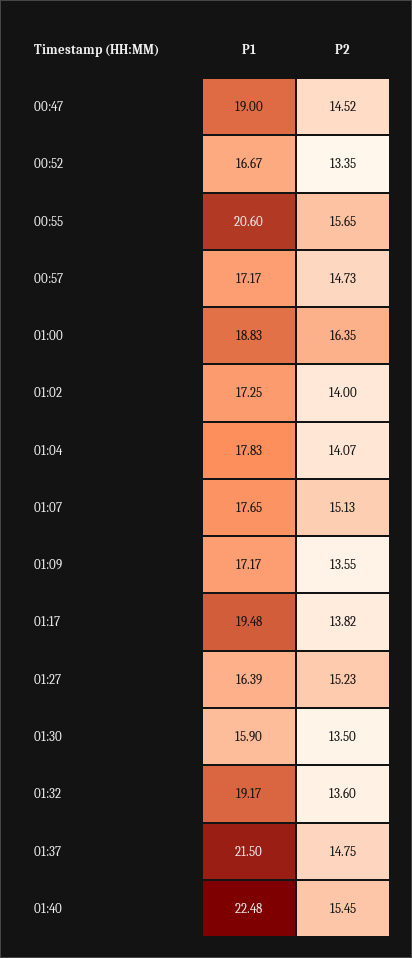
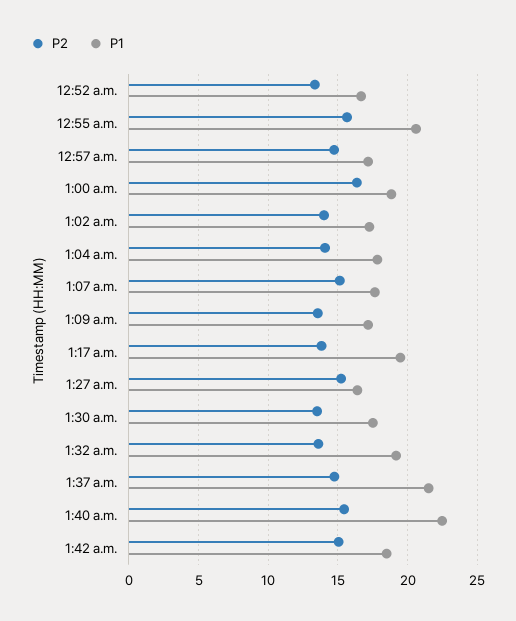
P1, 00:47: 19 -> none
P2, 00:47: 14.52 -> none
P1, 01:30: 15.9 -> 17.5
P2, 1:42 a.m.: none -> 15
P1, 1:42 a.m.: none -> 18.5

